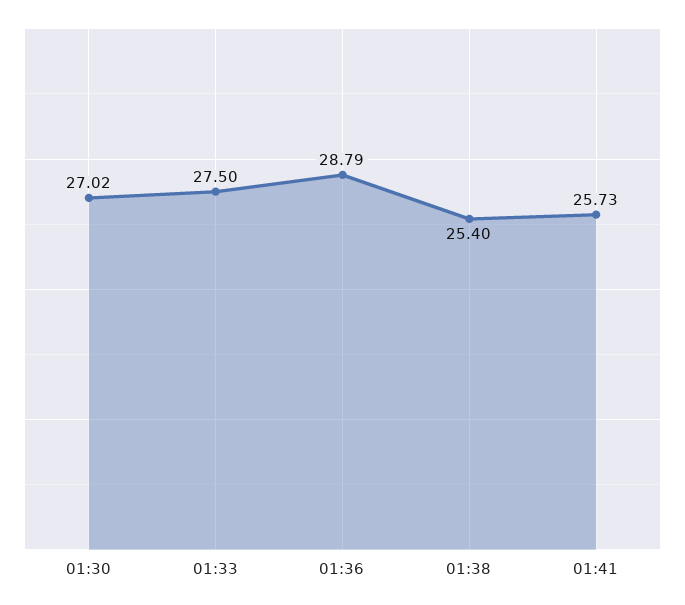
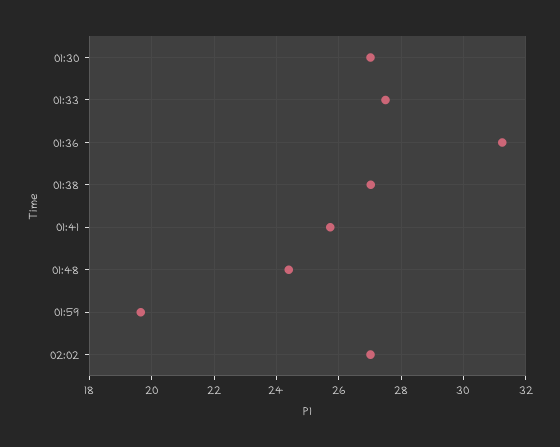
01:36: 28.79 -> 31.2
01:38: 25.4 -> 27
01:48: none -> 24.4
01:59: none -> 19.6
02:02: none -> 27

